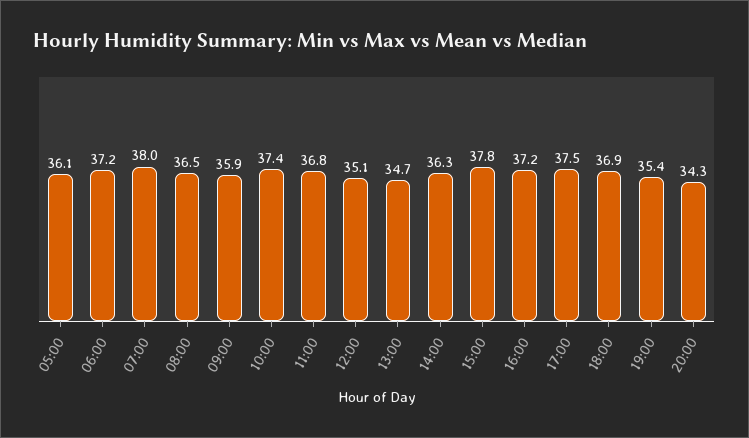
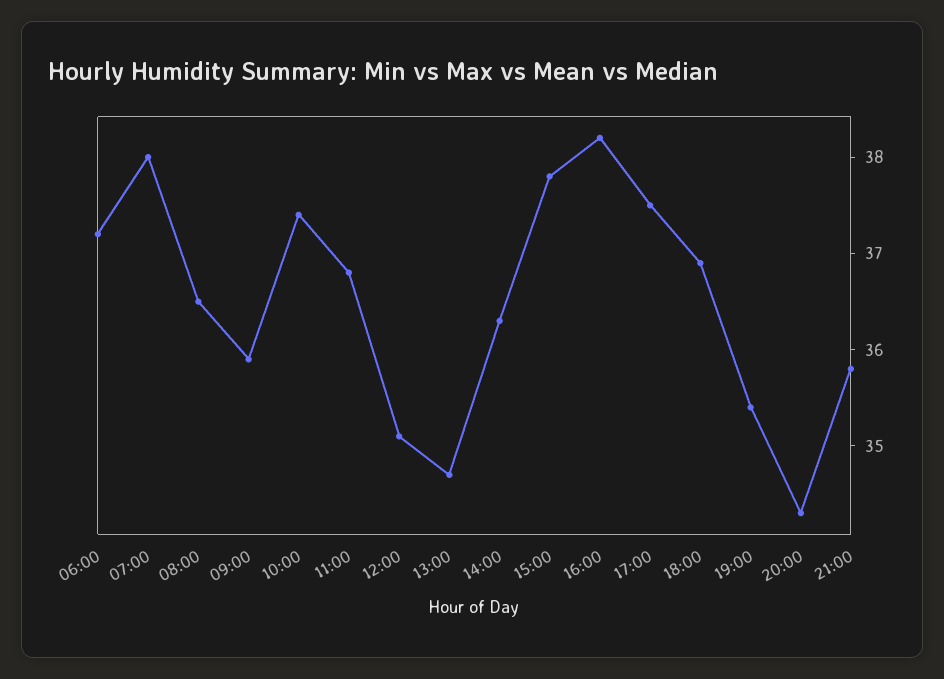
05:00: 36.1 -> none
16:00: 37.2 -> 38.2
21:00: none -> 35.8

